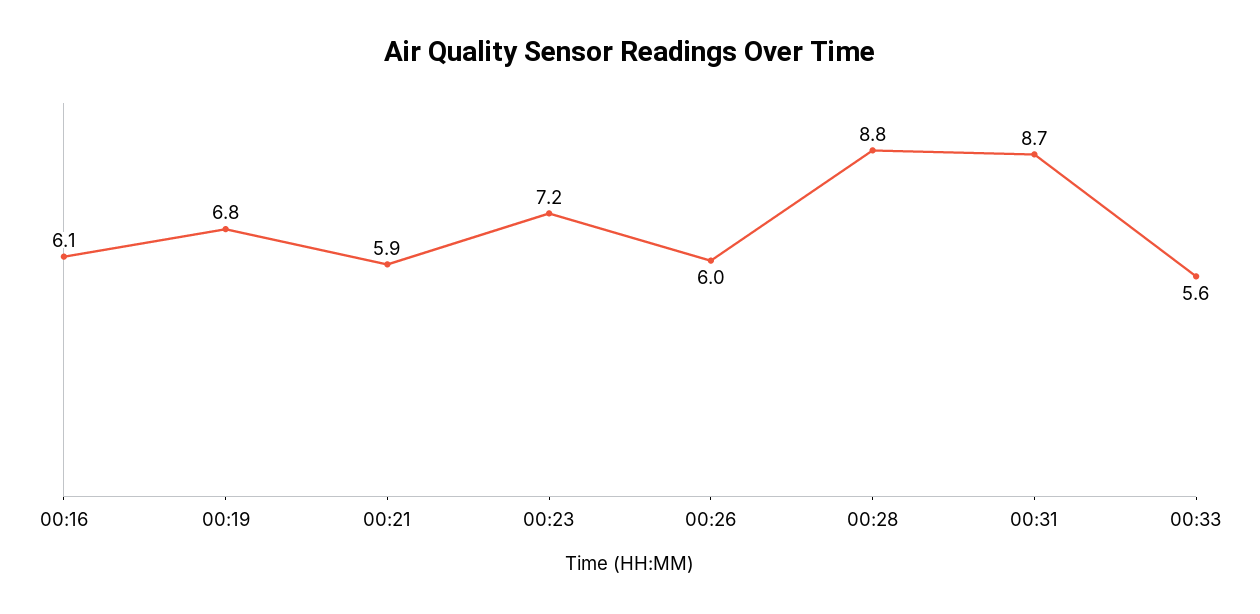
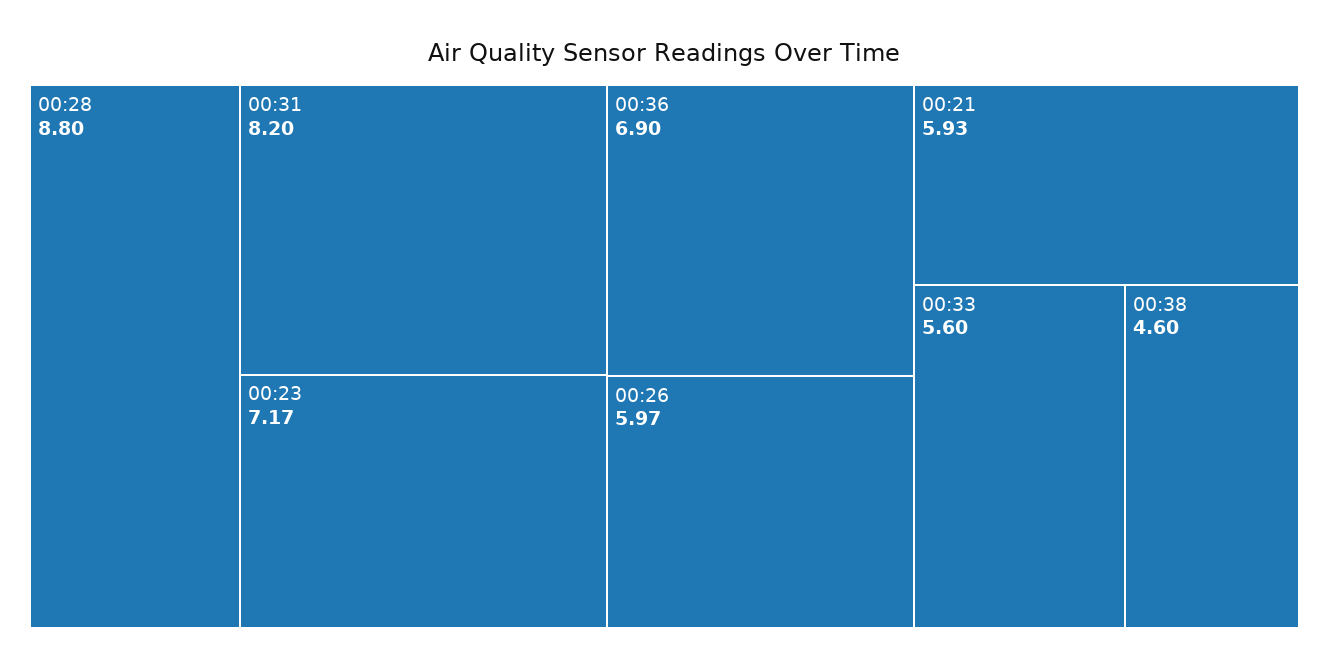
00:16: 6.1 -> none
00:19: 6.8 -> none
00:31: 8.7 -> 8.2
00:36: none -> 6.9
00:38: none -> 4.6

